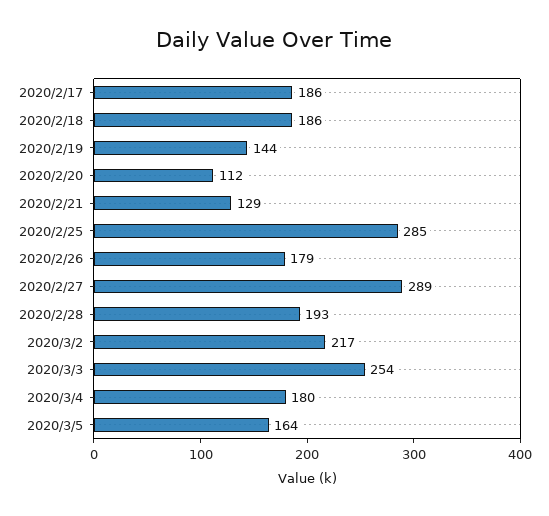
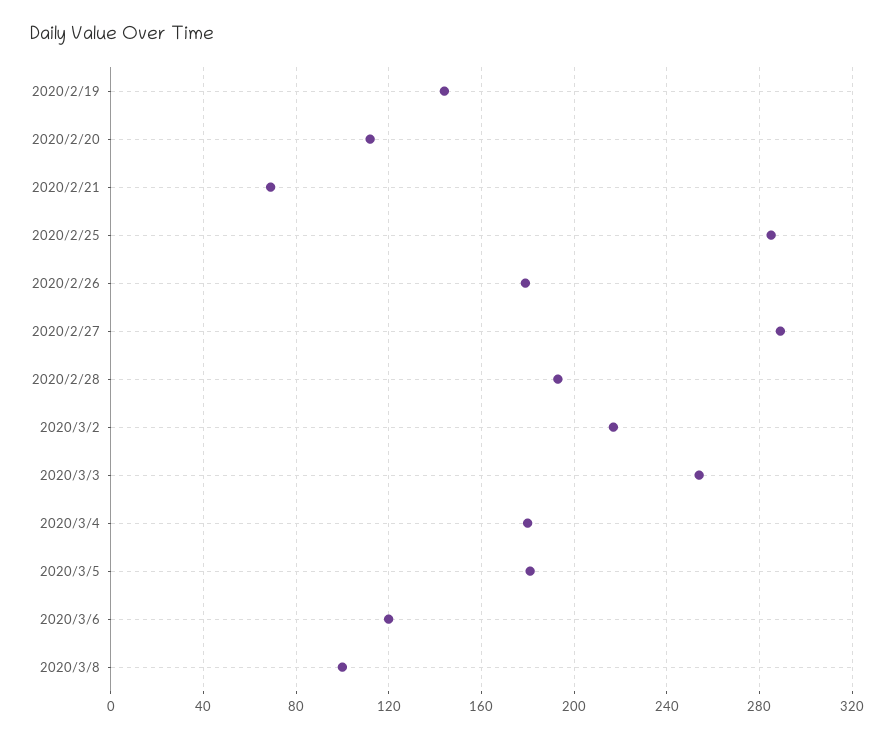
2020/2/17: 186 -> none
2020/2/18: 186 -> none
2020/2/21: 129 -> 70
2020/3/5: 164 -> 180
2020/3/6: none -> 120
2020/3/8: none -> 100

